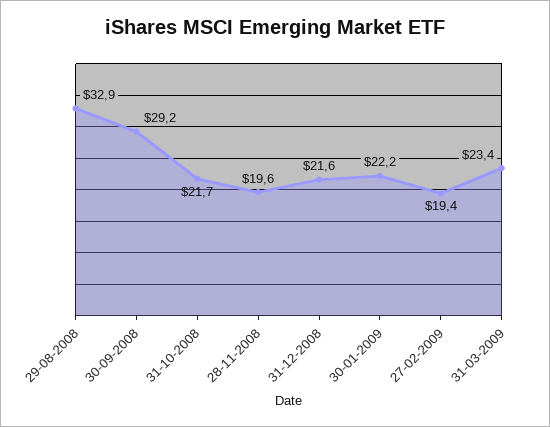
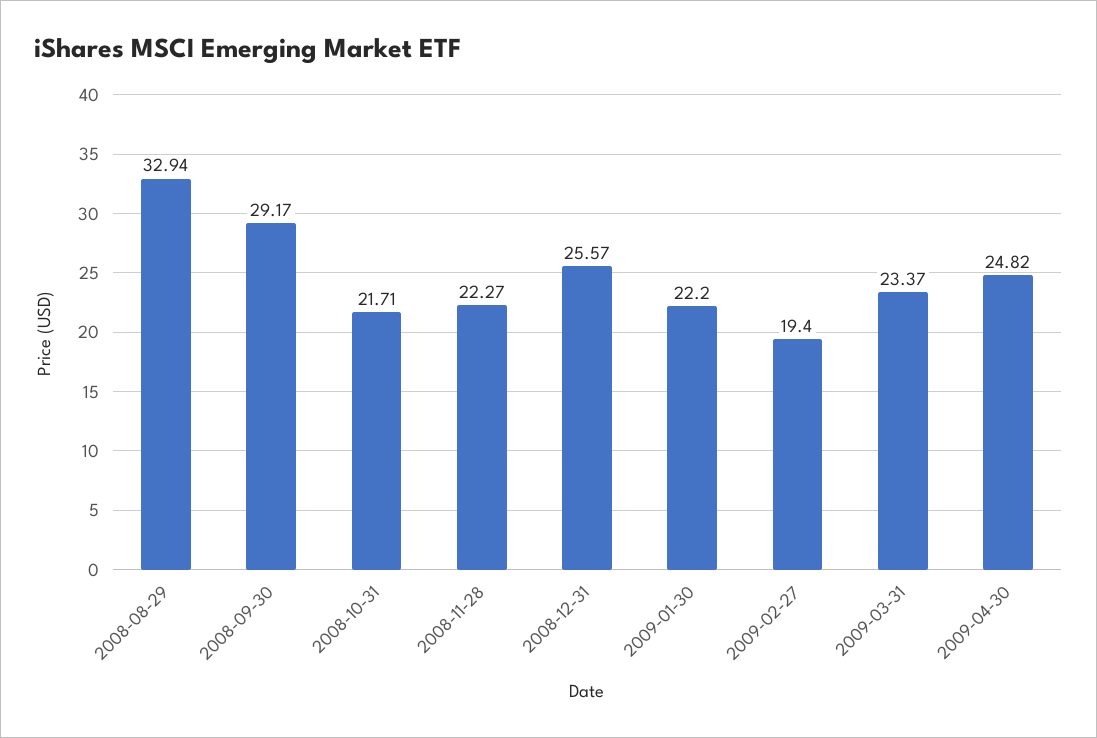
28-11-2008: 19.6 -> 22.27
31-12-2008: 21.6 -> 25.57
2009-04-30: none -> 24.82

